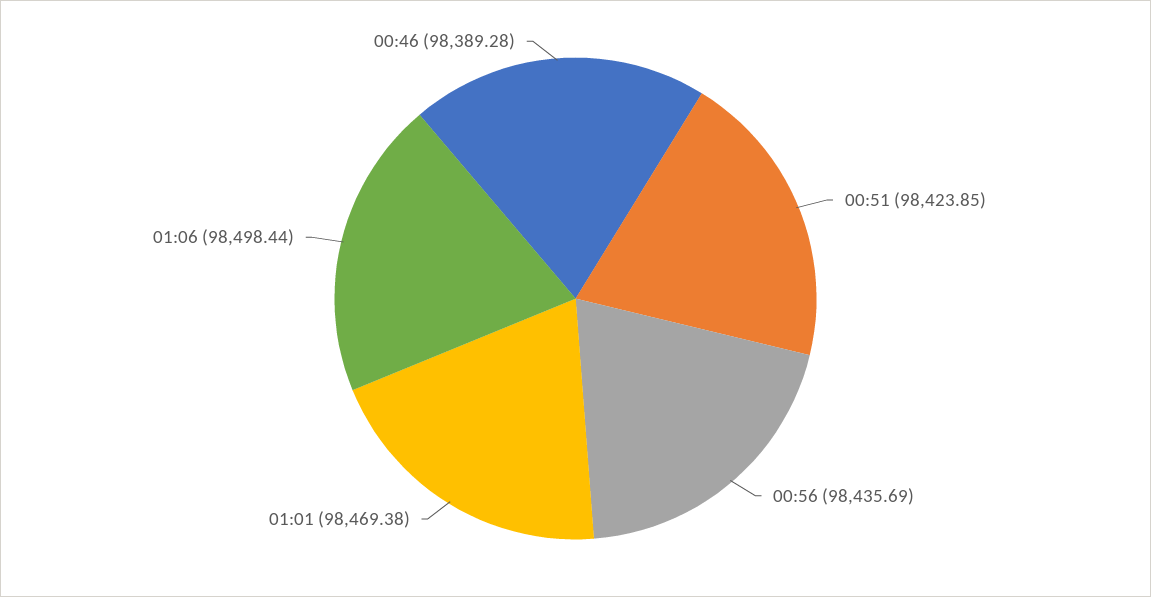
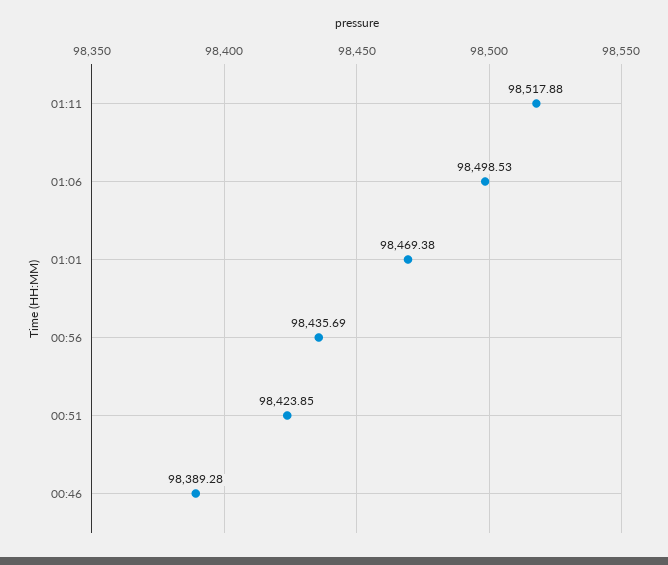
01:06: 98498.44 -> 98498.53
01:11: none -> 98517.88

